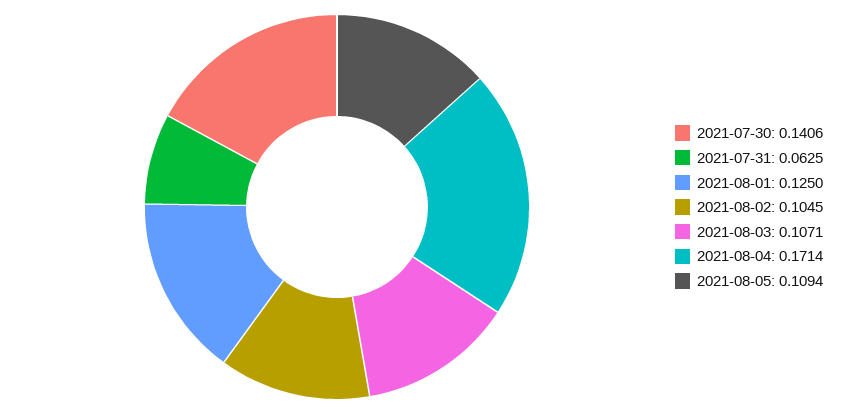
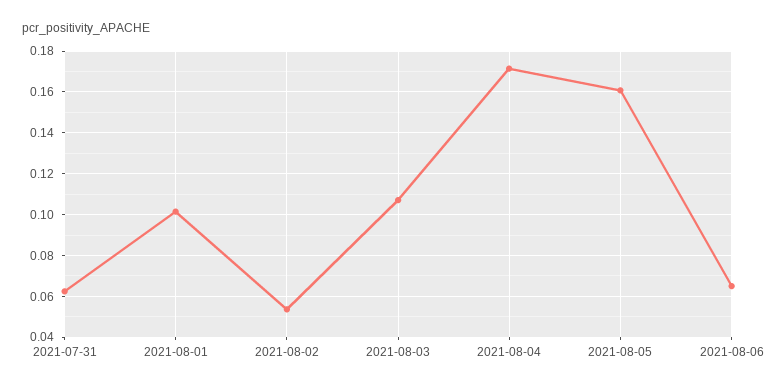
2021-07-30: 0.1406 -> none
2021-08-01: 0.125 -> 0.1
2021-08-02: 0.1045 -> 0.055
2021-08-05: 0.1094 -> 0.16
2021-08-06: none -> 0.065

